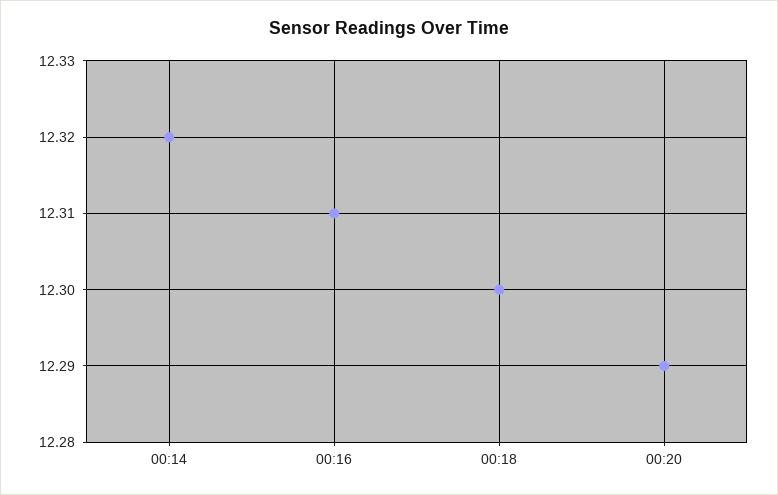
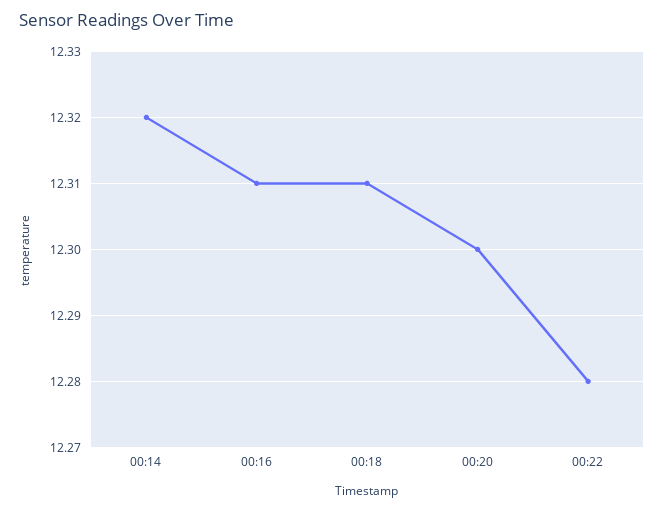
00:18: 12.3 -> 12.31
00:20: 12.29 -> 12.3
00:22: none -> 12.28

